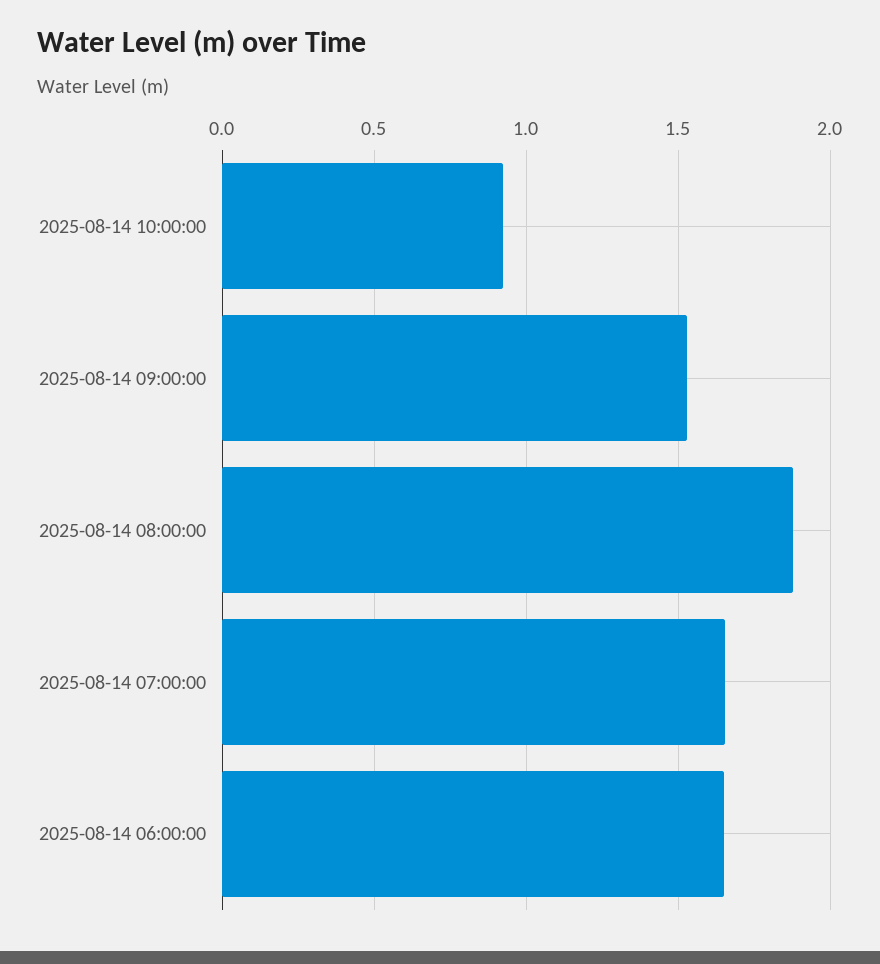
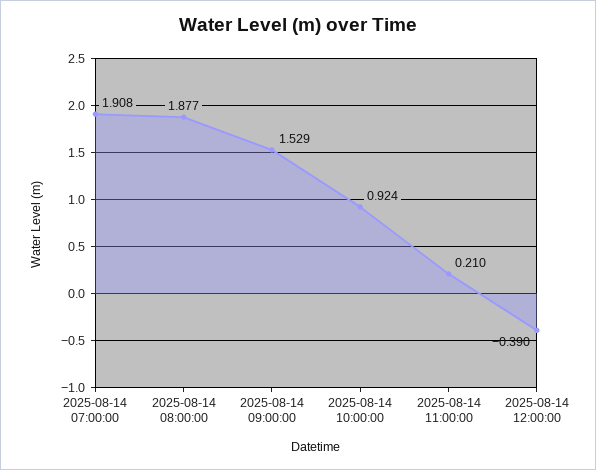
2025-08-14 07:00:00: 1.65 -> 1.908
2025-08-14 06:00:00: 1.65 -> none
2025-08-14 11:00:00: none -> 0.21
2025-08-14 12:00:00: none -> -0.39

